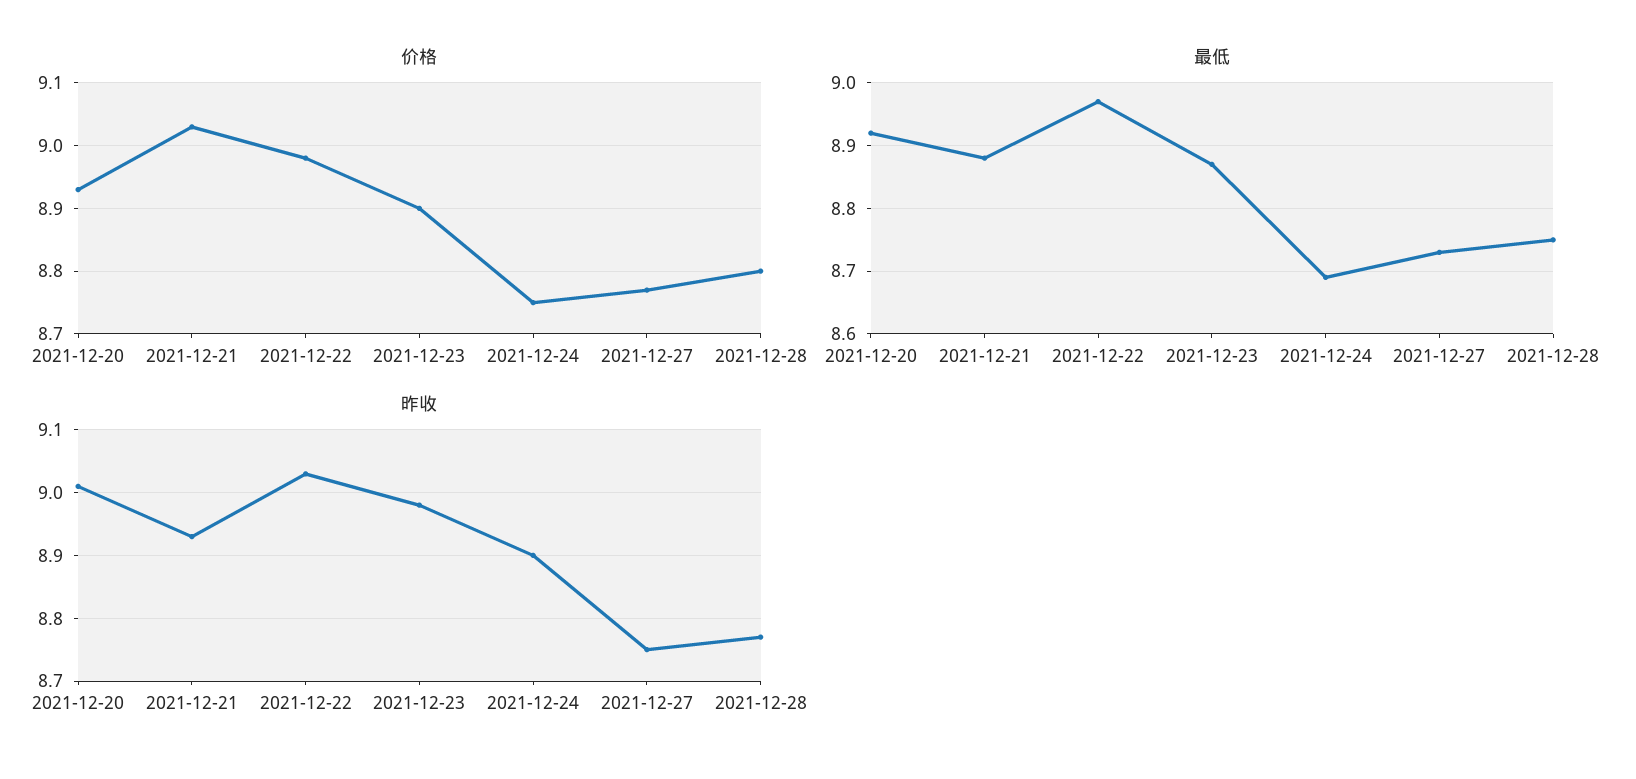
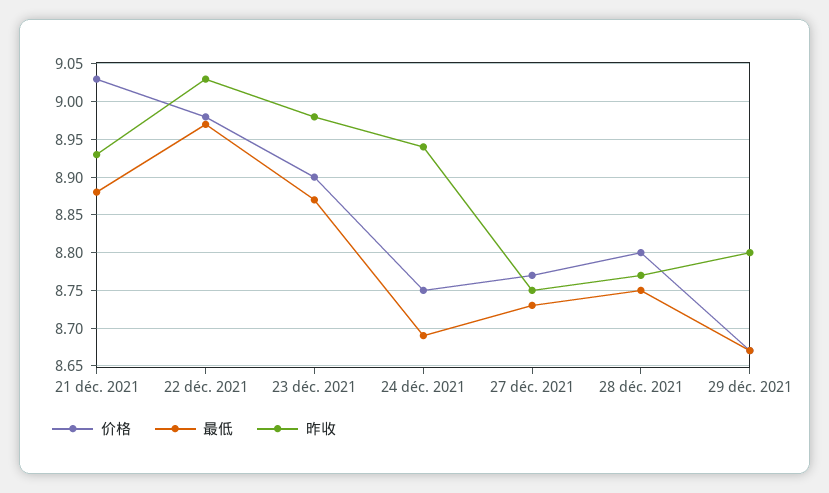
价格, 2021-12-20: 8.93 -> none
最低, 2021-12-20: 8.92 -> none
昨收, 2021-12-20: 9.01 -> none
昨收, 2021-12-24: 8.9 -> 8.94
价格, 29 déc. 2021: none -> 8.67
最低, 29 déc. 2021: none -> 8.67
昨收, 29 déc. 2021: none -> 8.8

